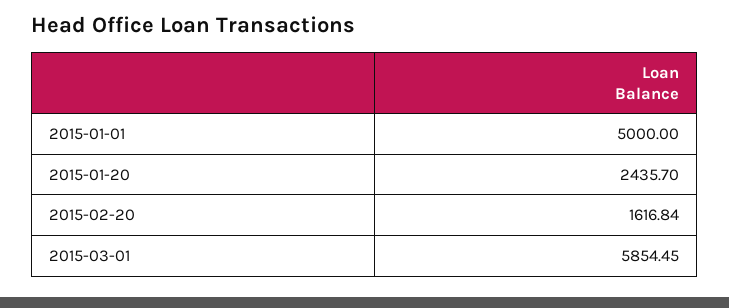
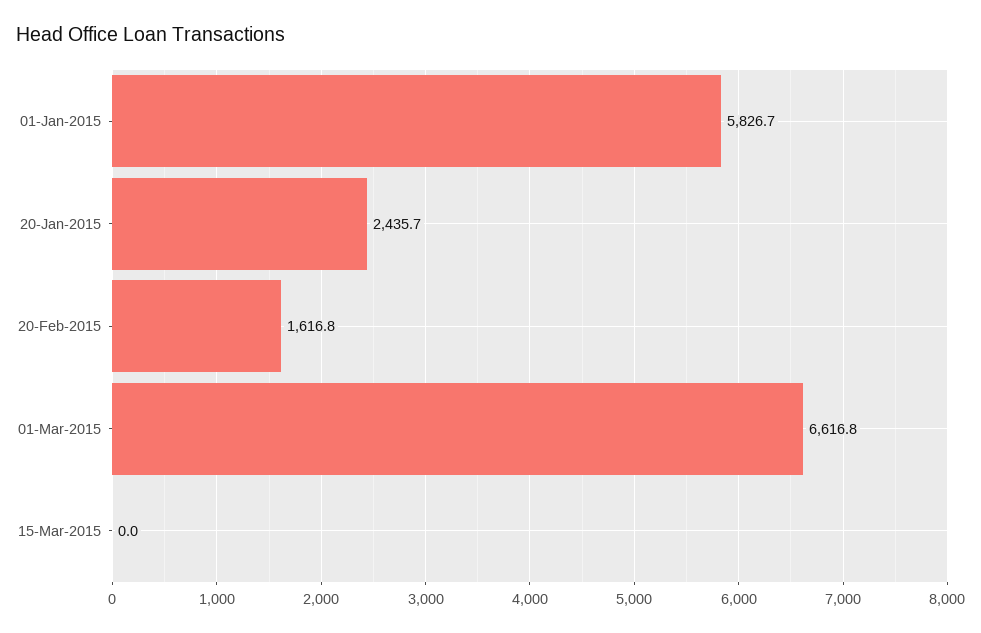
2015-01-01: 5000 -> 5826.7
2015-03-01: 5854.45 -> 6616.8
15-Mar-2015: none -> 0

